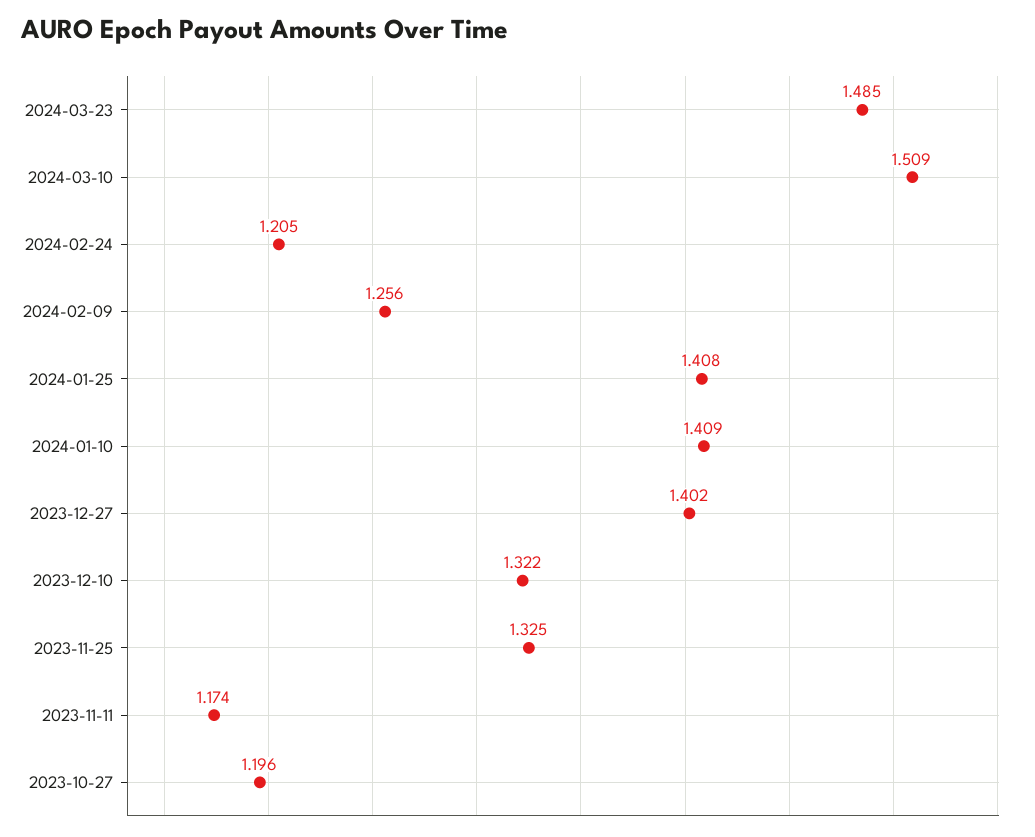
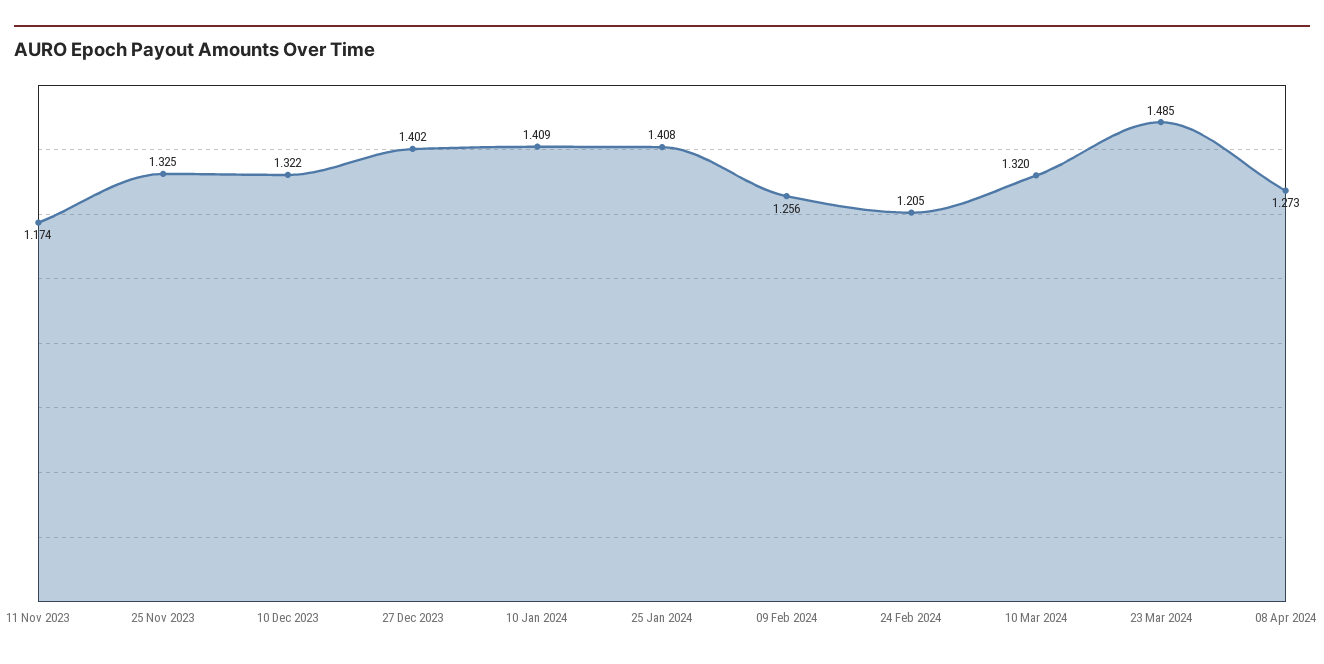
2024-03-10: 1.509 -> 1.32
2023-10-27: 1.196 -> none
08 Apr 2024: none -> 1.273

